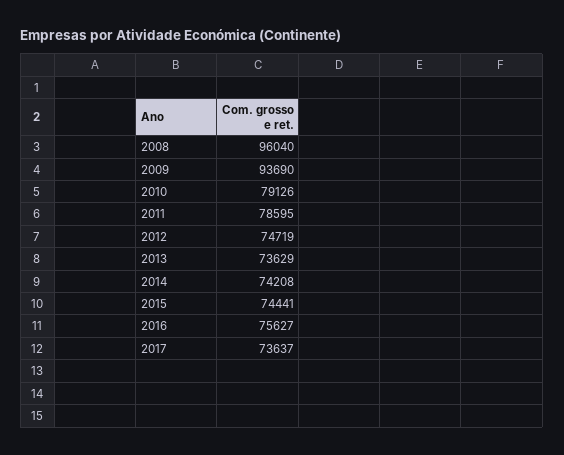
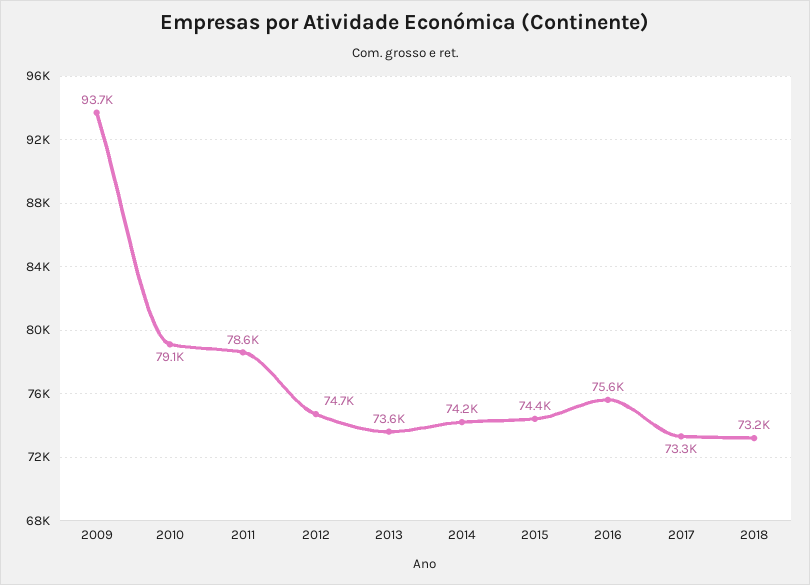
2008: 96040 -> none
2017: 73637 -> 73300
2018: none -> 73200

